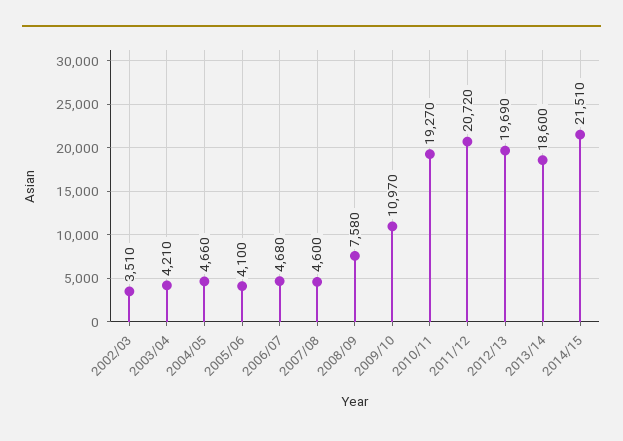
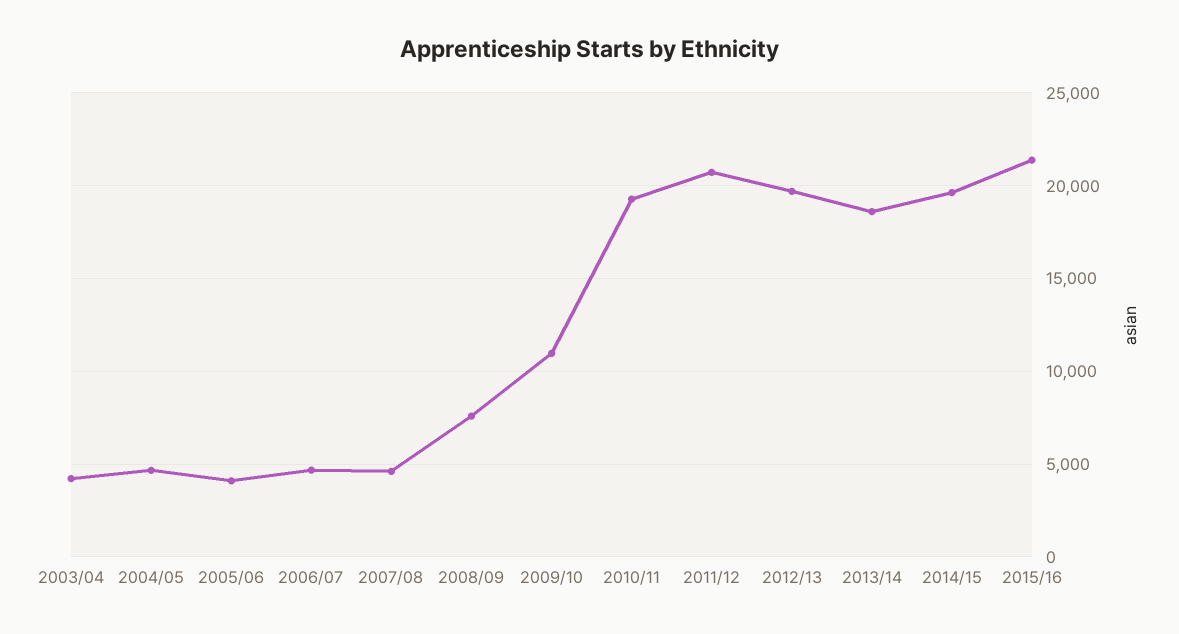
2002/03: 3510 -> none
2014/15: 21510 -> 19500
2015/16: none -> 21500

